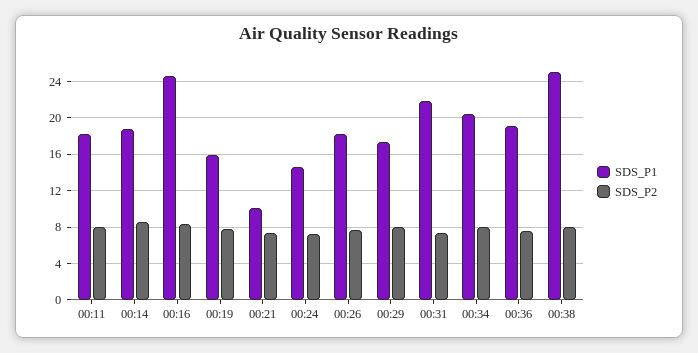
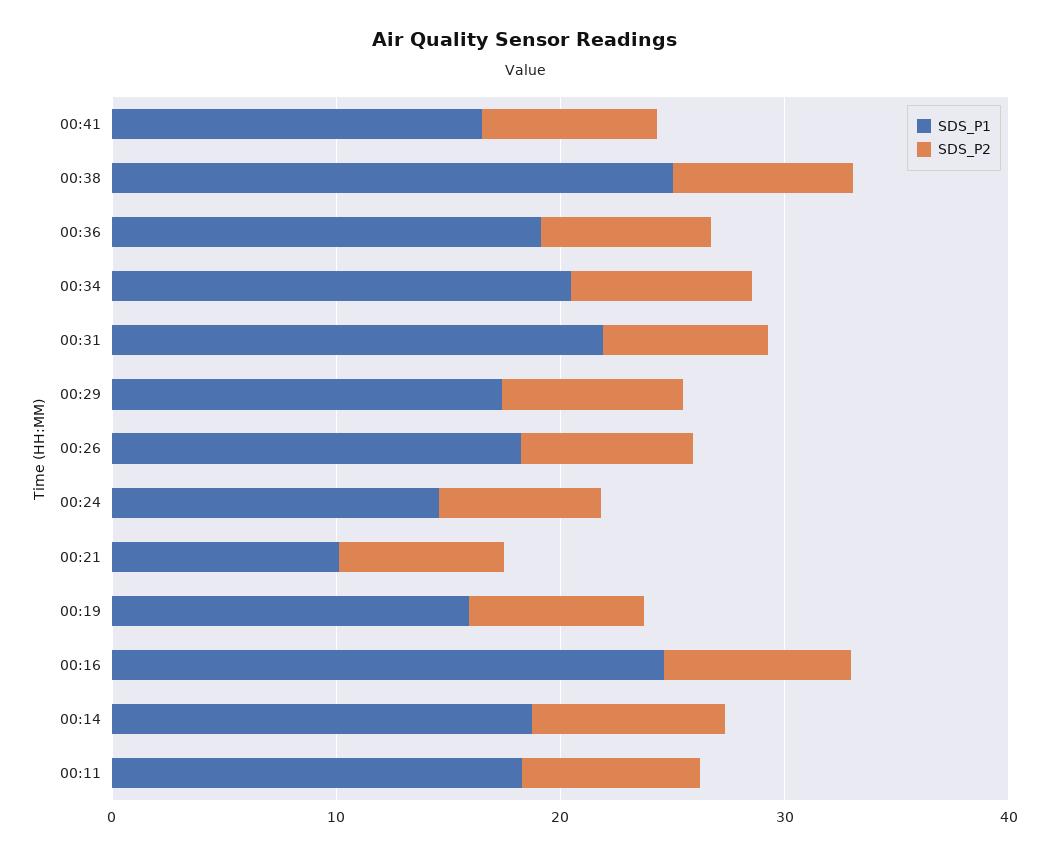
SDS_P1, 00:41: none -> 16
SDS_P2, 00:41: none -> 8

